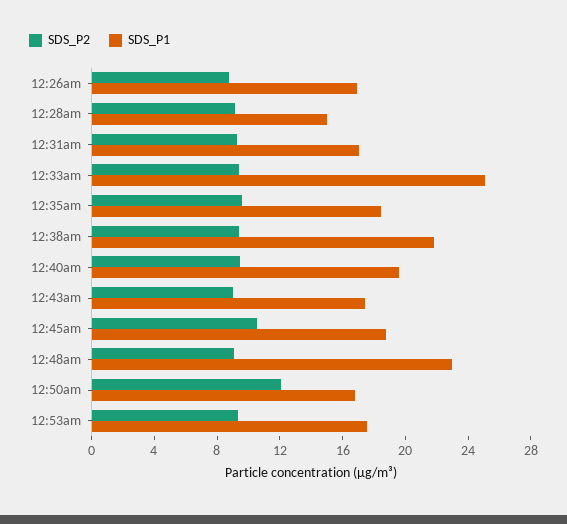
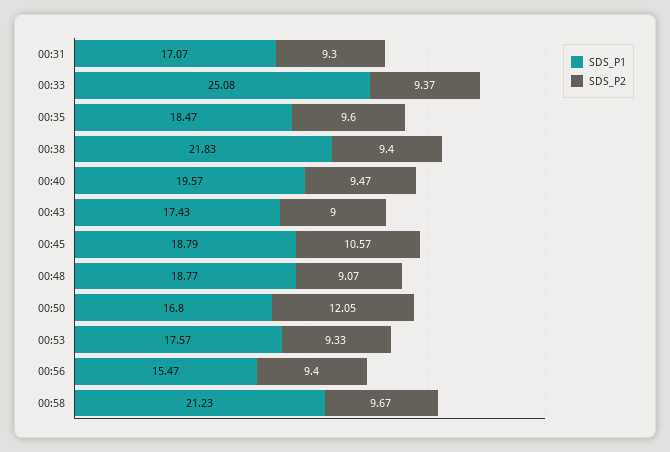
SDS_P2, 12:26am: 9 -> none
SDS_P1, 12:26am: 17 -> none
SDS_P2, 12:28am: 9 -> none
SDS_P1, 12:28am: 15 -> none
SDS_P1, 12:48am: 23 -> 18.77
SDS_P1, 00:56: none -> 15.47
SDS_P2, 00:56: none -> 9.4
SDS_P1, 00:58: none -> 21.23
SDS_P2, 00:58: none -> 9.67

